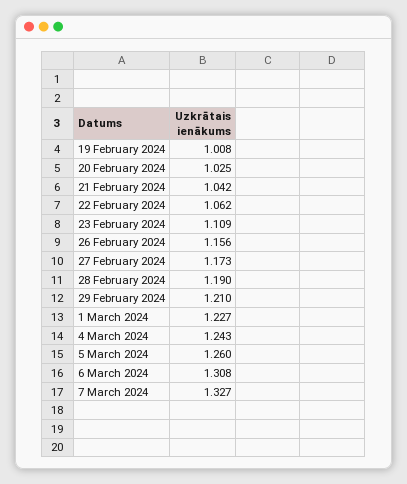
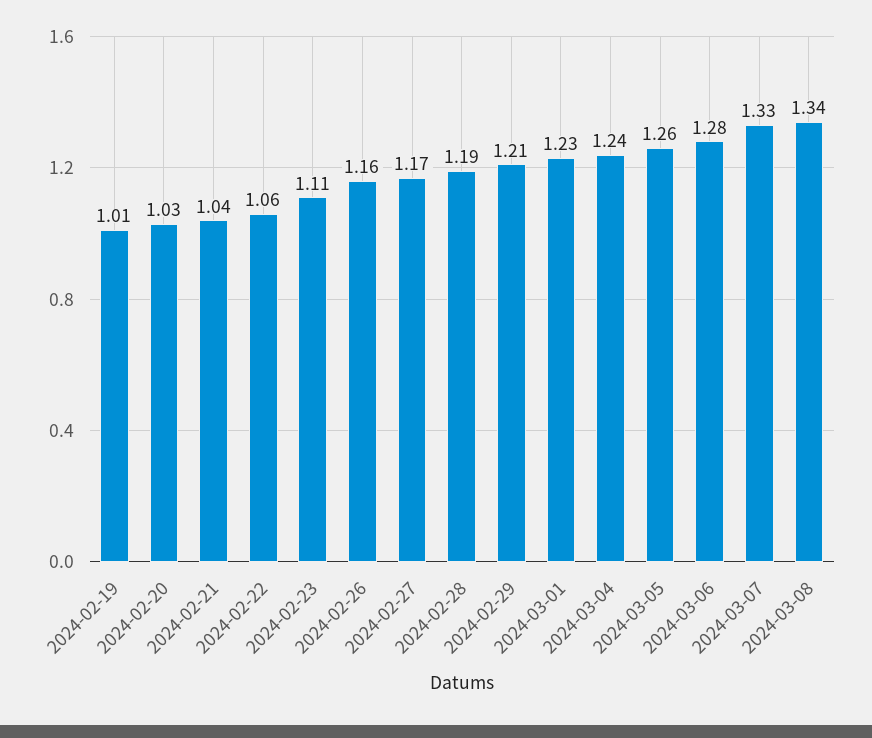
6 March 2024: 1.308 -> 1.28
2024-03-08: none -> 1.34

